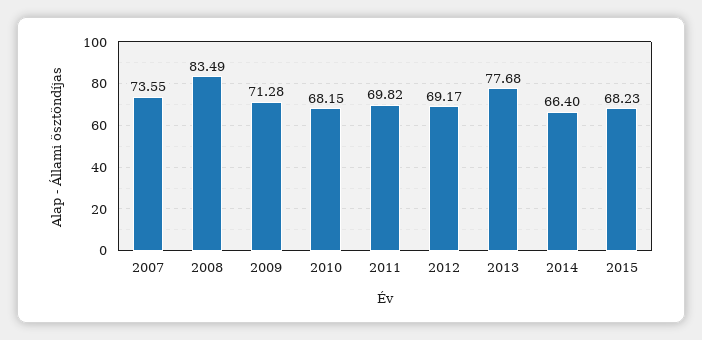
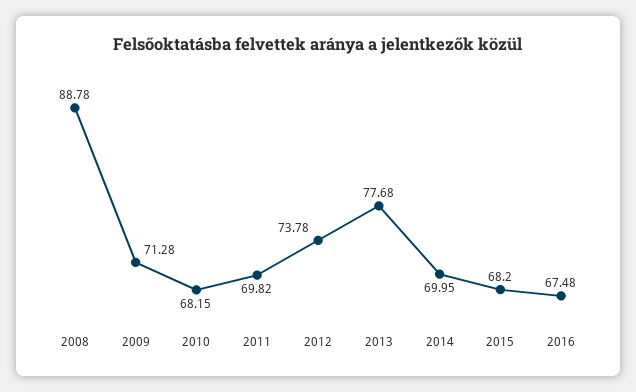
2007: 73.55 -> none
2008: 83.49 -> 88.78
2012: 69.17 -> 73.78
2014: 66.4 -> 69.95
2015: 68.23 -> 68.2
2016: none -> 67.48

